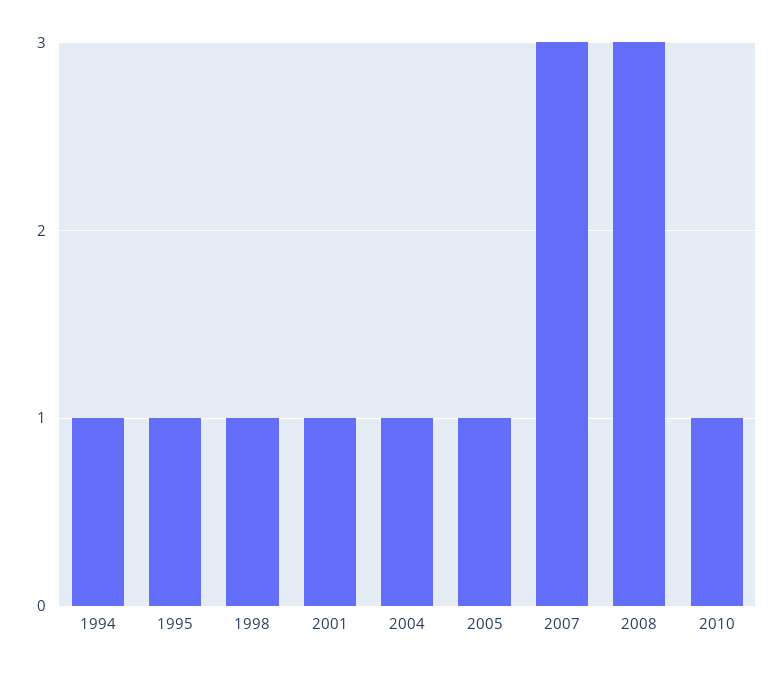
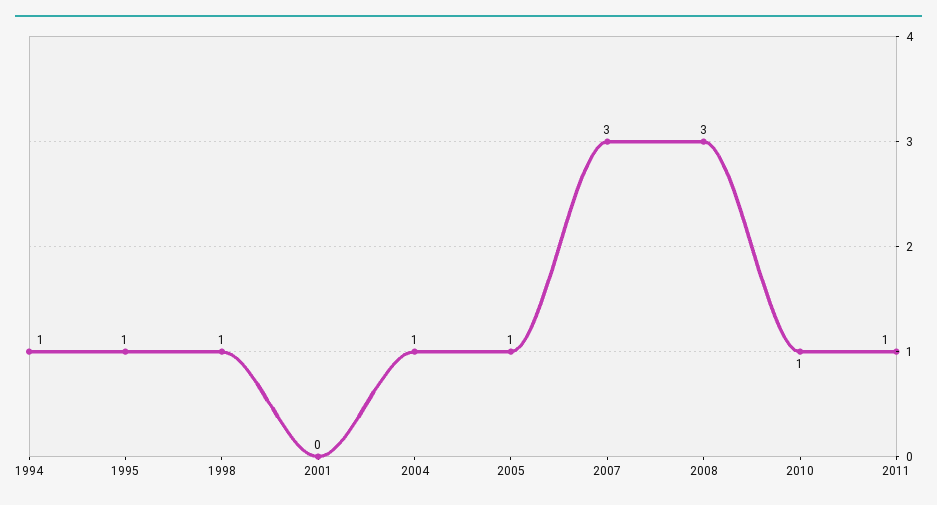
2001: 1 -> 0
2011: none -> 1

